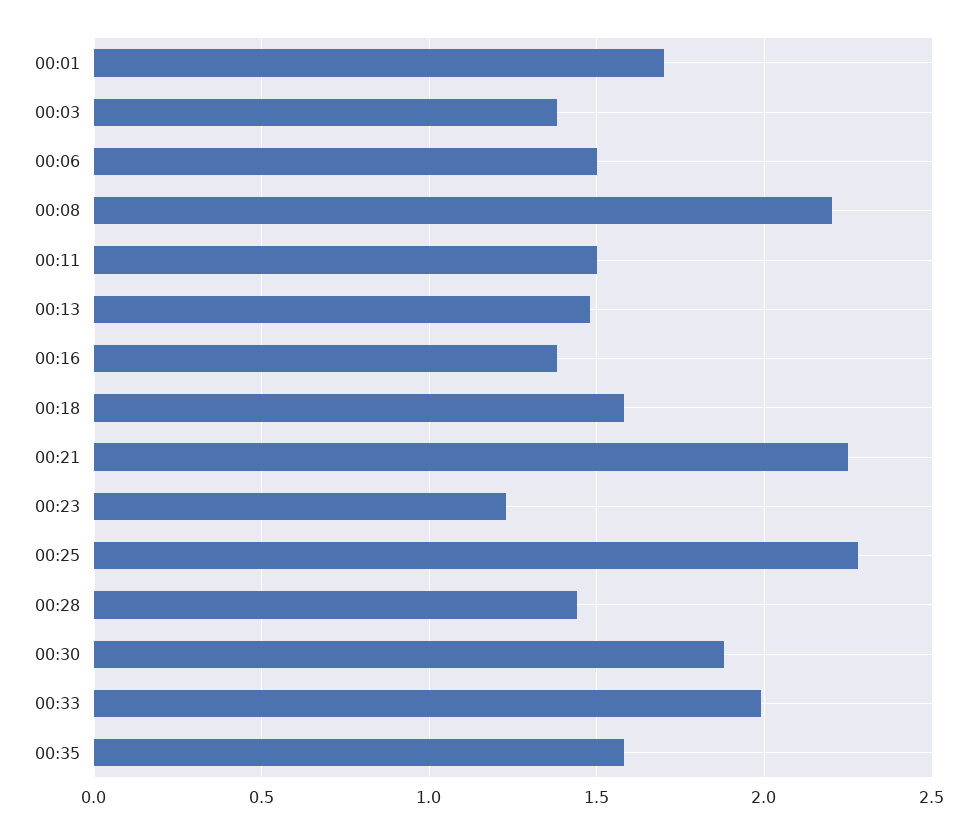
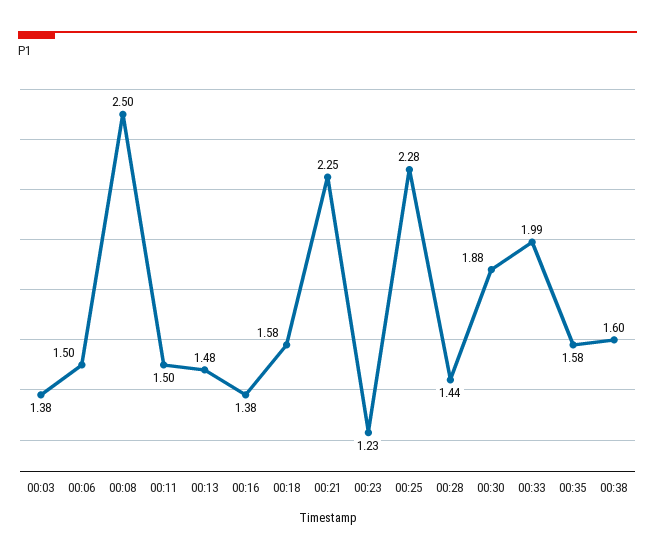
00:01: 1.7 -> none
00:08: 2.2 -> 2.5
00:38: none -> 1.6

